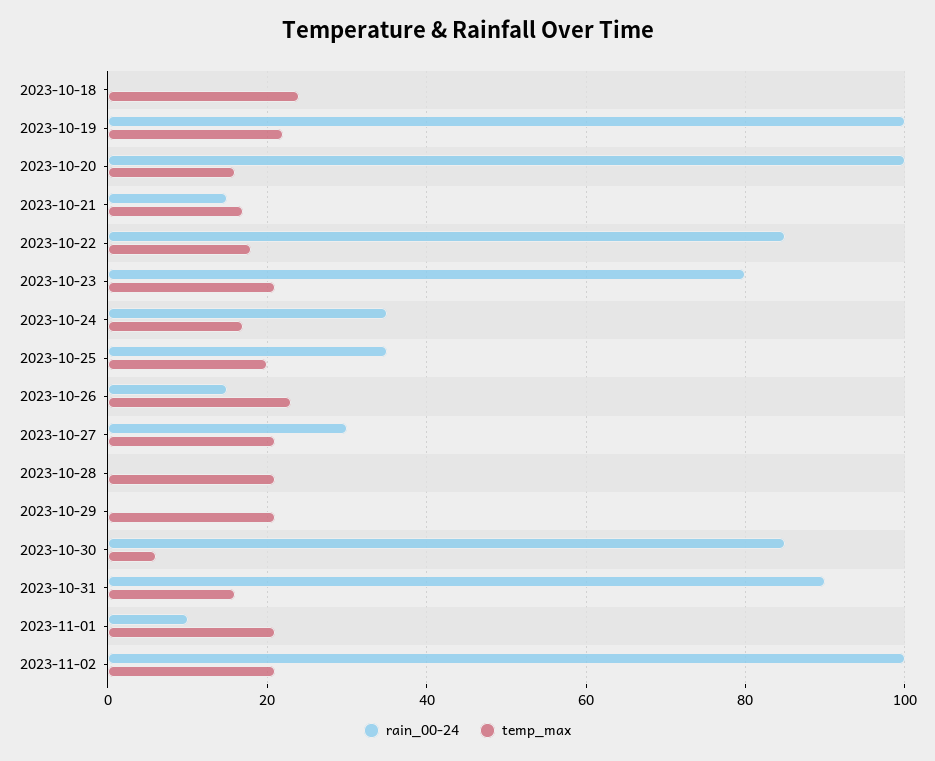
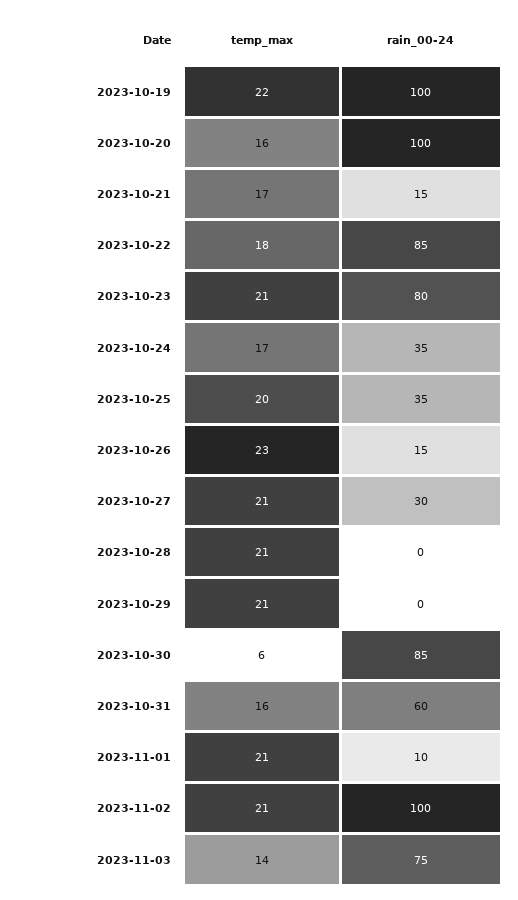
rain_00-24, 2023-10-18: 0 -> none
temp_max, 2023-10-18: 25 -> none
rain_00-24, 2023-10-31: 90 -> 60
temp_max, 2023-11-03: none -> 14
rain_00-24, 2023-11-03: none -> 75

